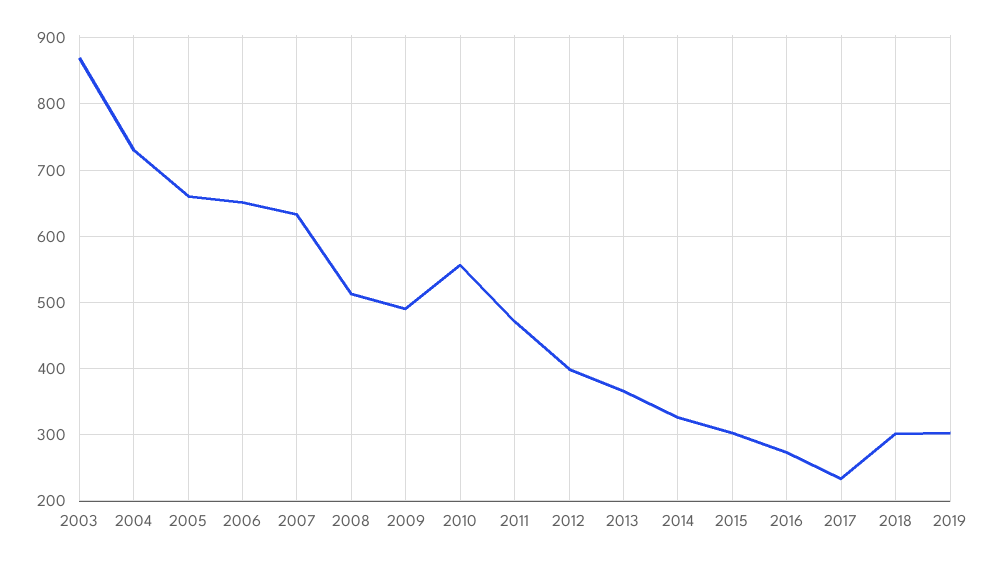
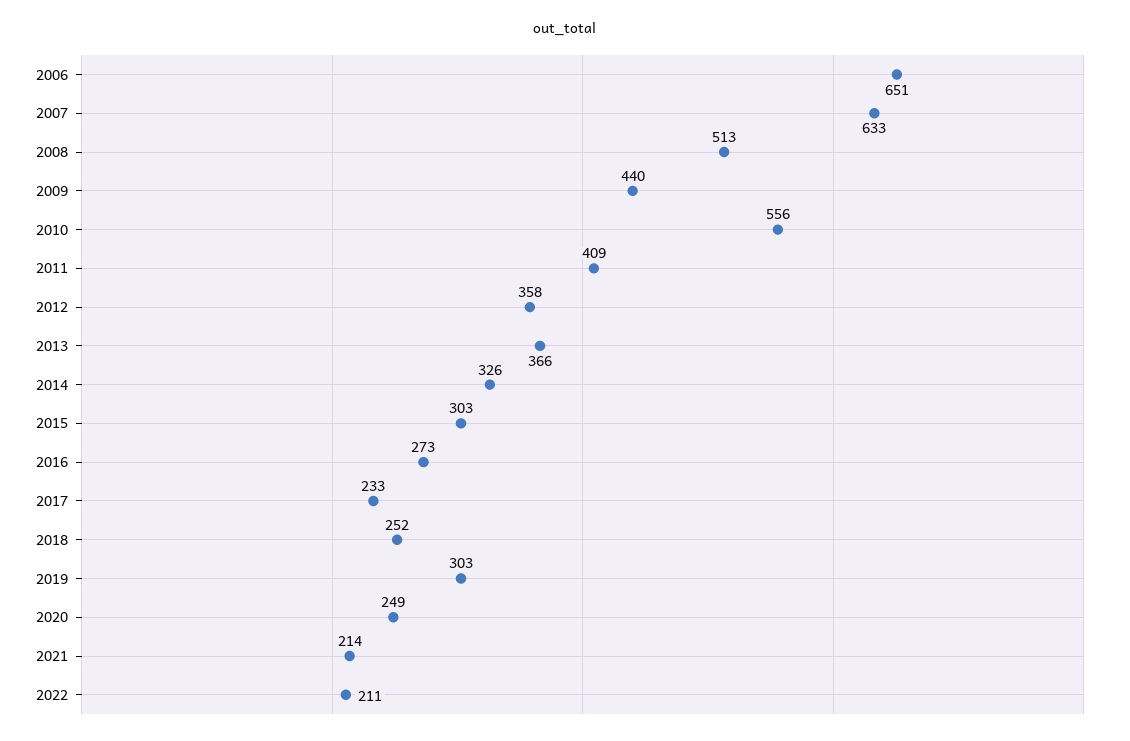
2003: 870 -> none
2004: 730 -> none
2005: 660 -> none
2009: 490 -> 440
2011: 470 -> 409
2012: 400 -> 358
2018: 300 -> 252
2020: none -> 249
2021: none -> 214
2022: none -> 211

